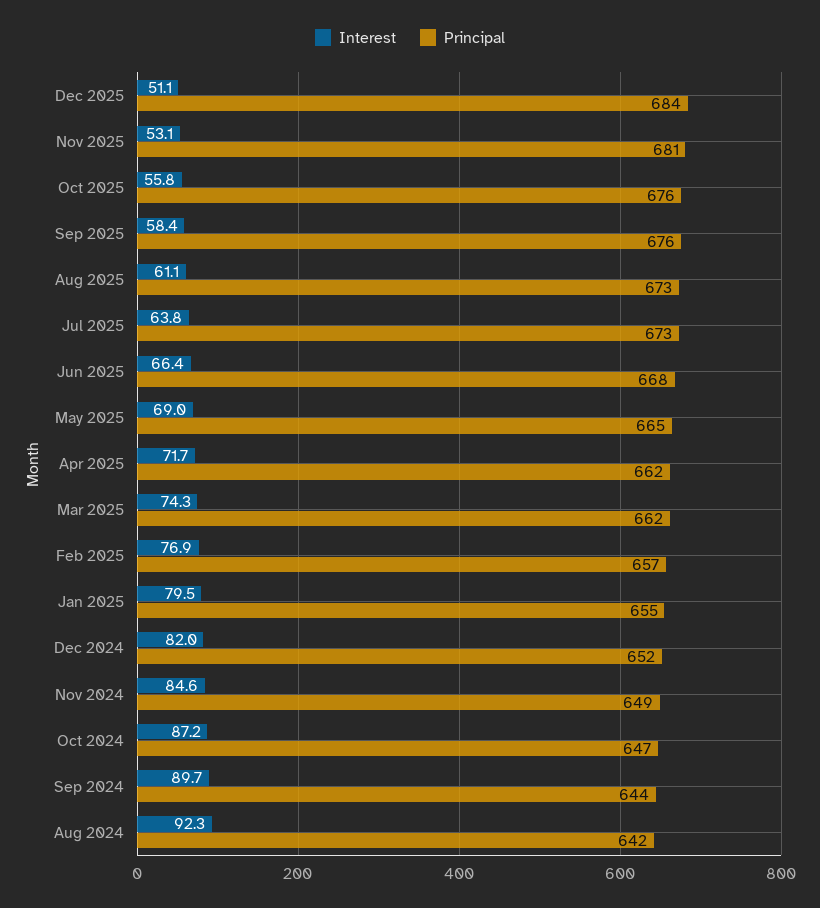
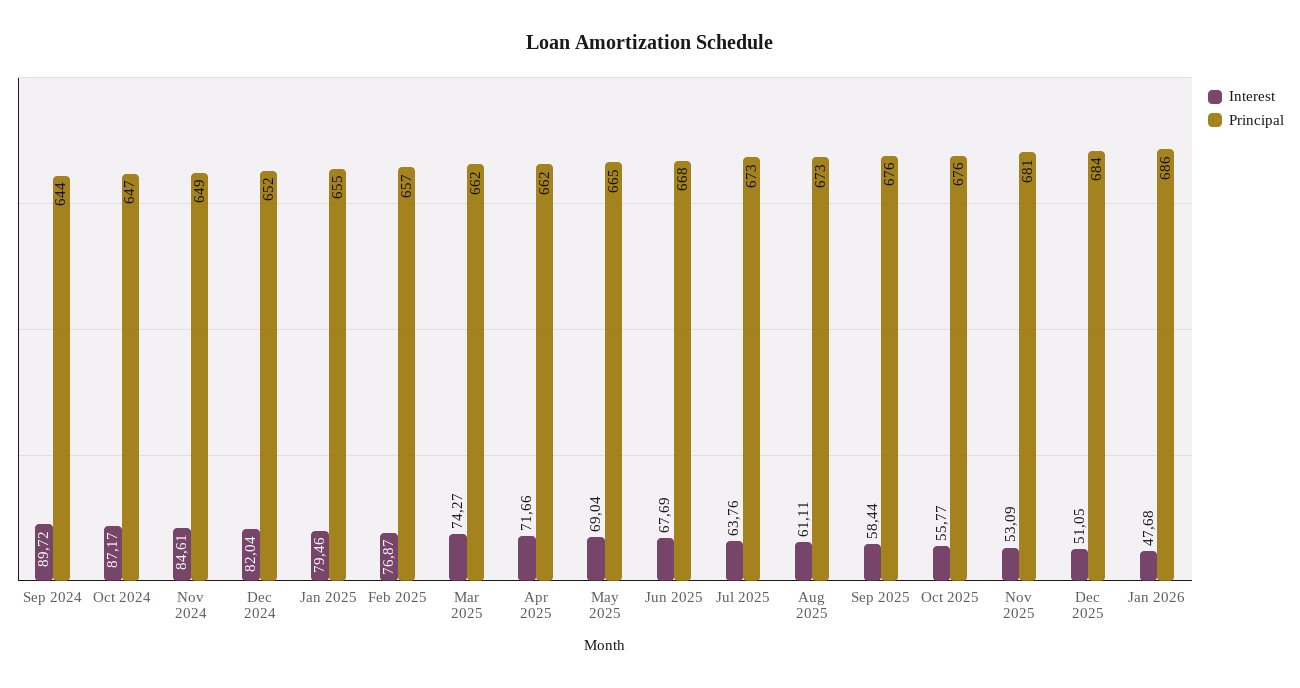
Interest, Jun 2025: 66.4 -> 67.69
Interest, Aug 2024: 92.3 -> none
Principal, Aug 2024: 642 -> none
Interest, Jan 2026: none -> 47.68
Principal, Jan 2026: none -> 686

